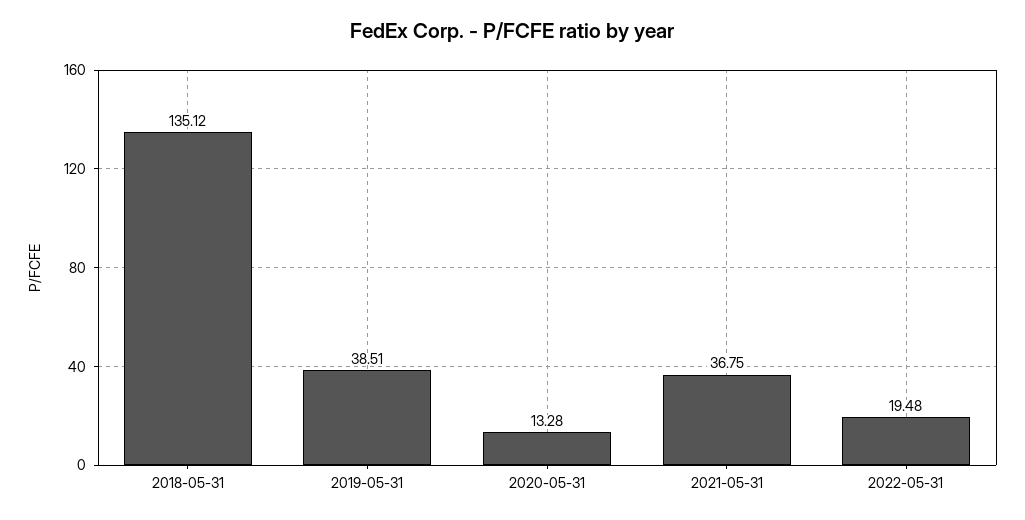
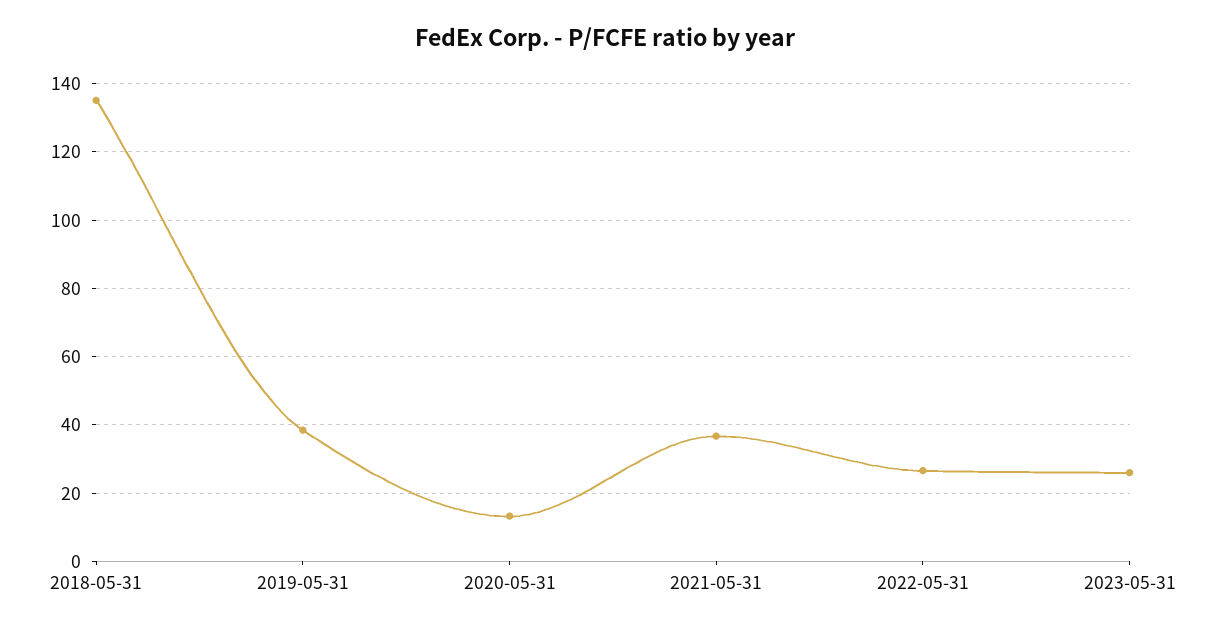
2022-05-31: 19.48 -> 26
2023-05-31: none -> 26

